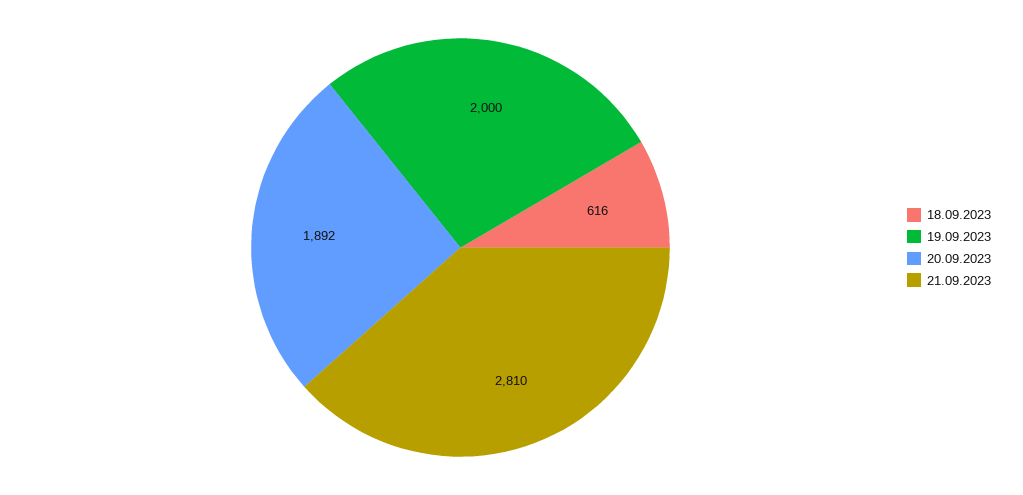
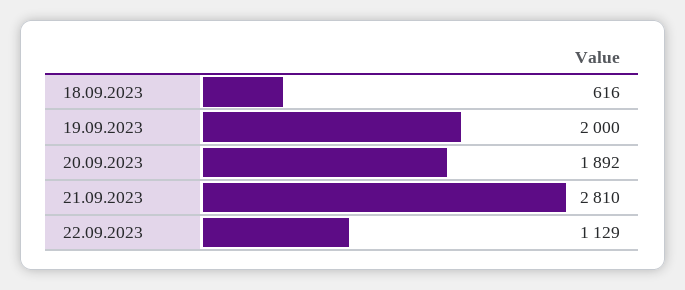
22.09.2023: none -> 1129

